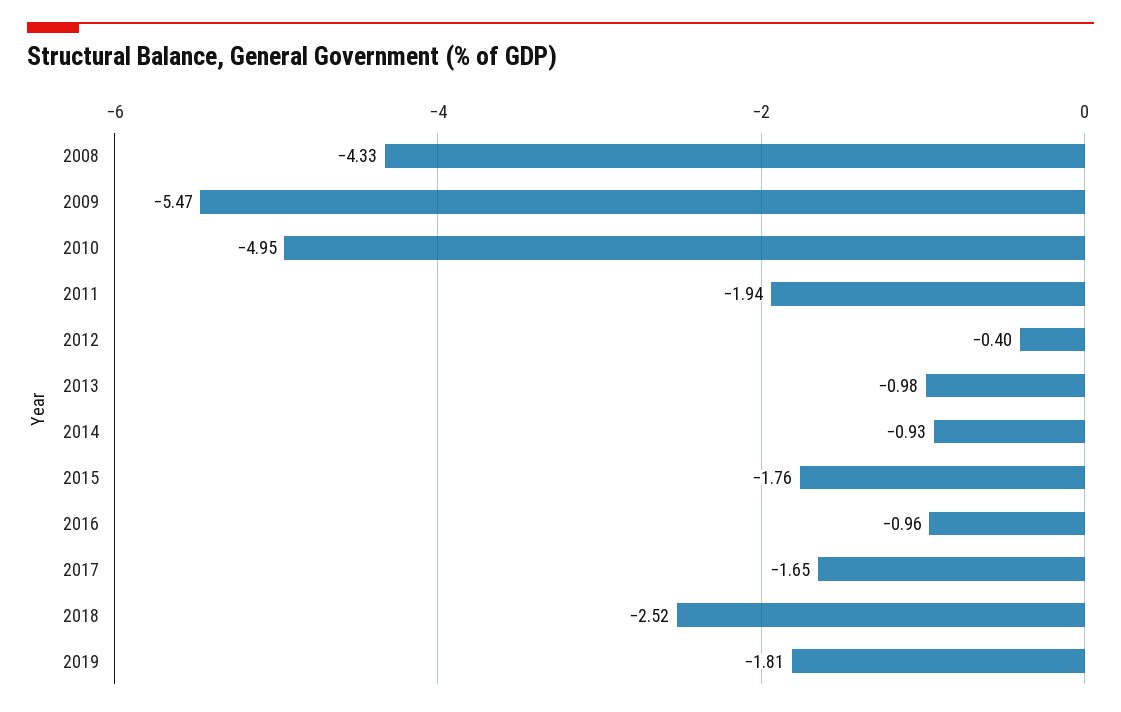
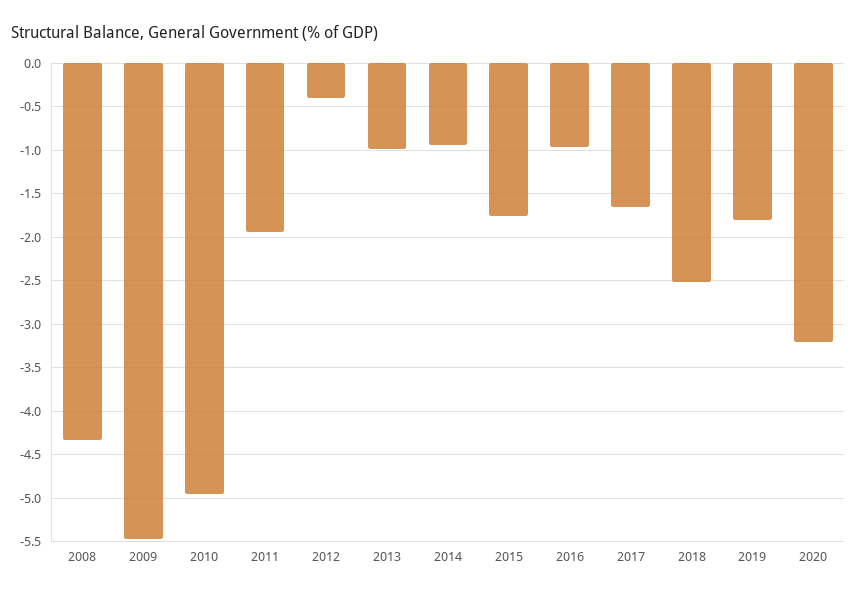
2020: none -> -3.2

